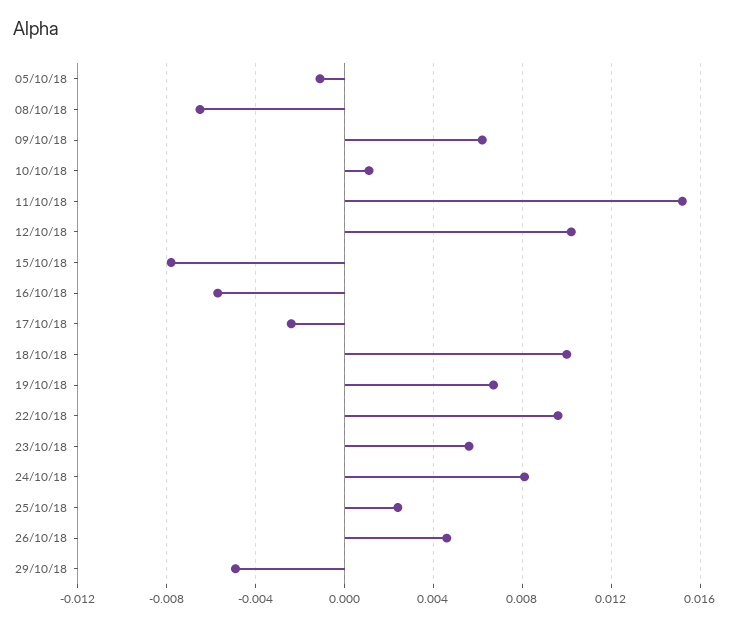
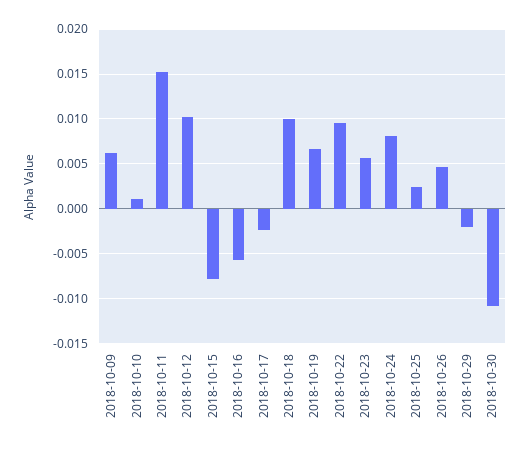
05/10/18: -0.001 -> none
08/10/18: -0.0065 -> none
29/10/18: -0.005 -> -0.002
2018-10-30: none -> -0.011

